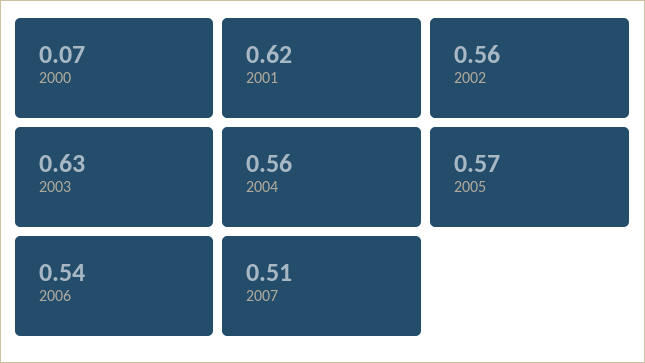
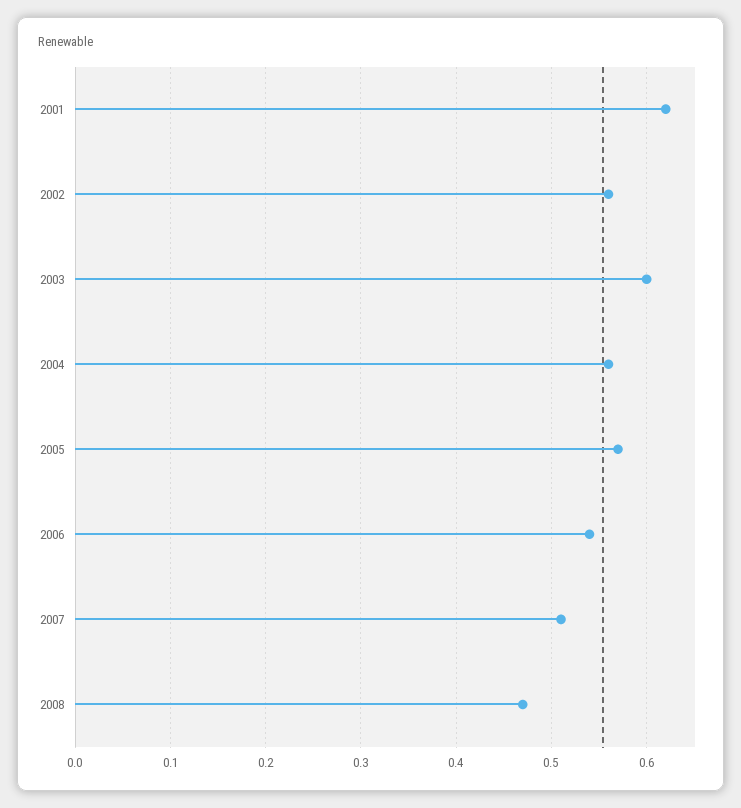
2000: 0.07 -> none
2003: 0.63 -> 0.6
2008: none -> 0.47

